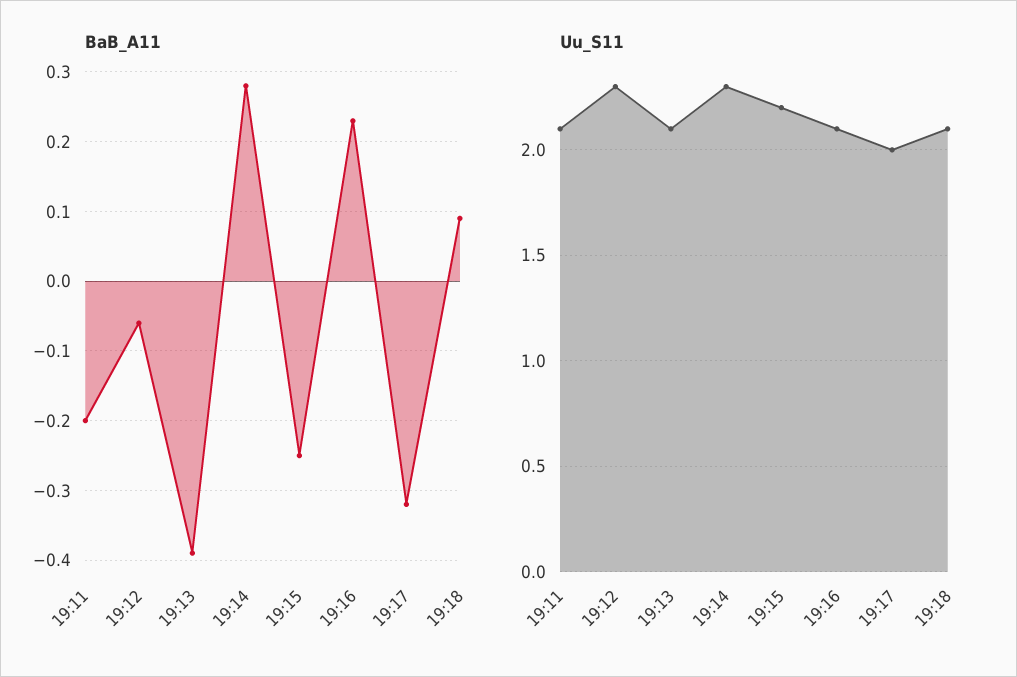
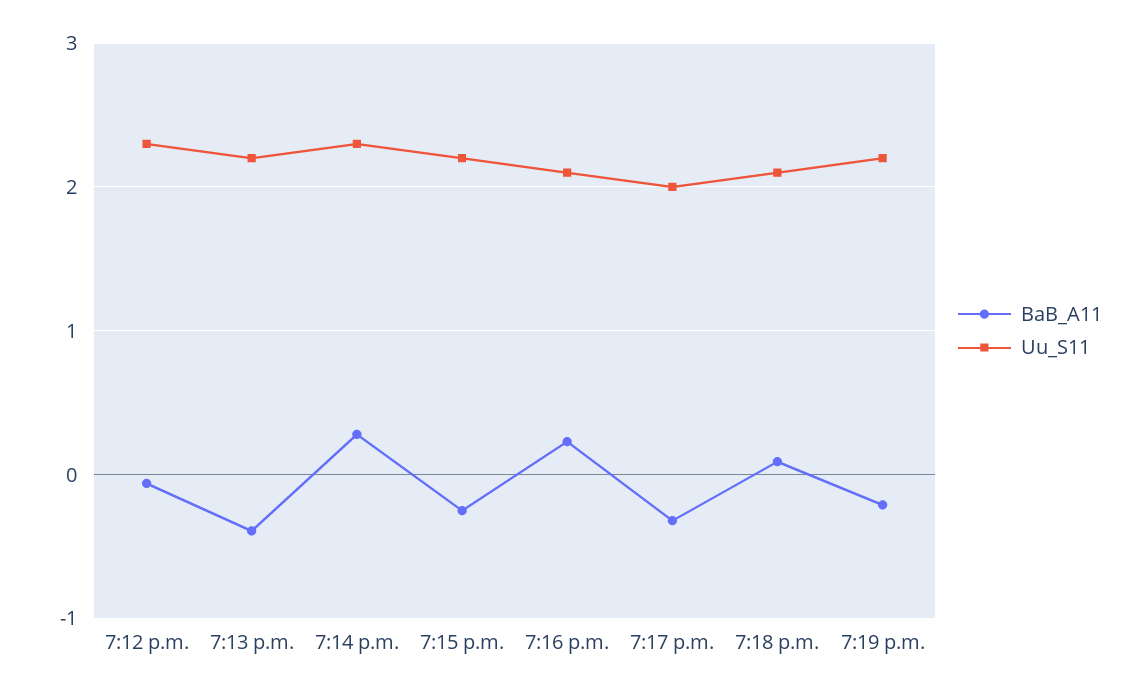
BaB_A11, 19:11: -0.2 -> none
Uu_S11, 19:11: 2.1 -> none
Uu_S11, 19:13: 2.1 -> 2.2
BaB_A11, 7:19 p.m.: none -> -0.2
Uu_S11, 7:19 p.m.: none -> 2.2

